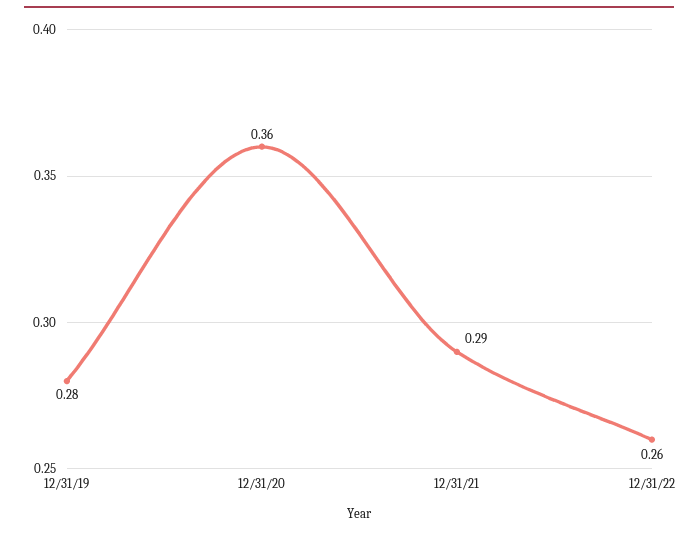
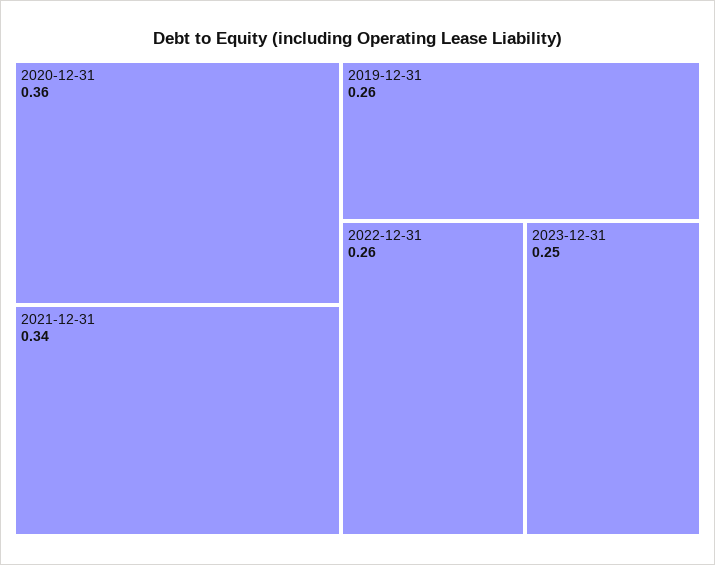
12/31/19: 0.28 -> 0.26
12/31/21: 0.29 -> 0.34
2023-12-31: none -> 0.25

